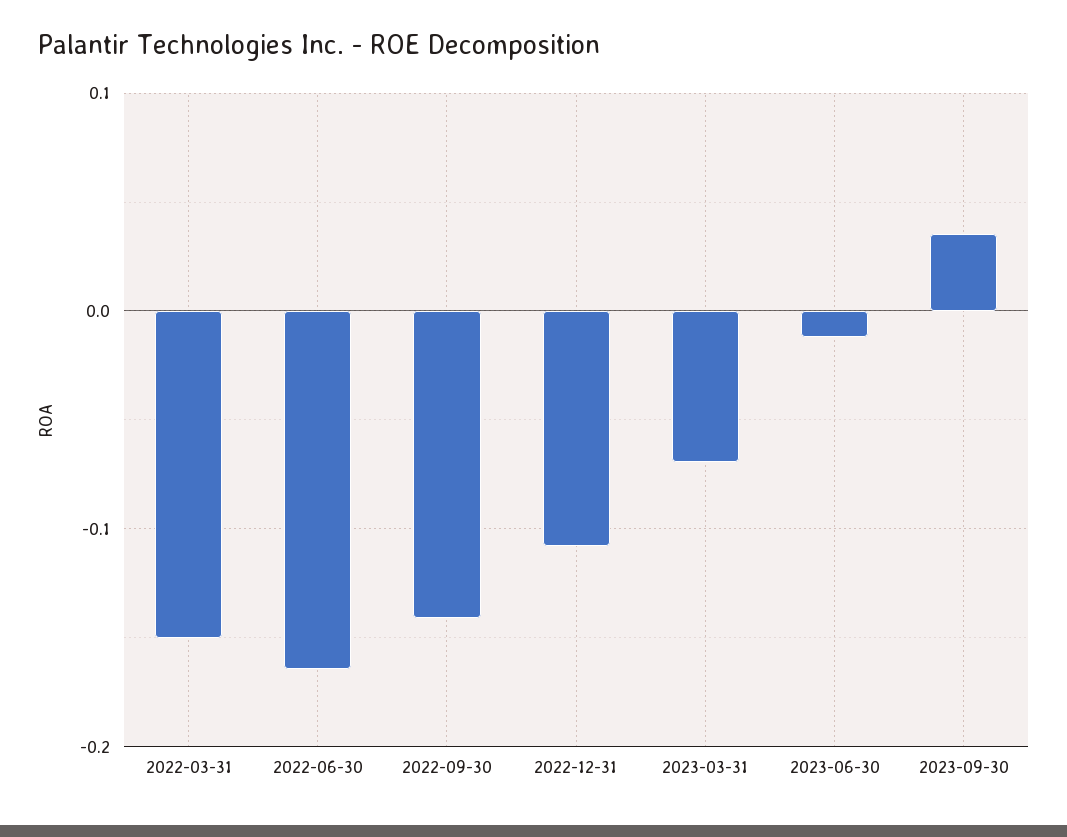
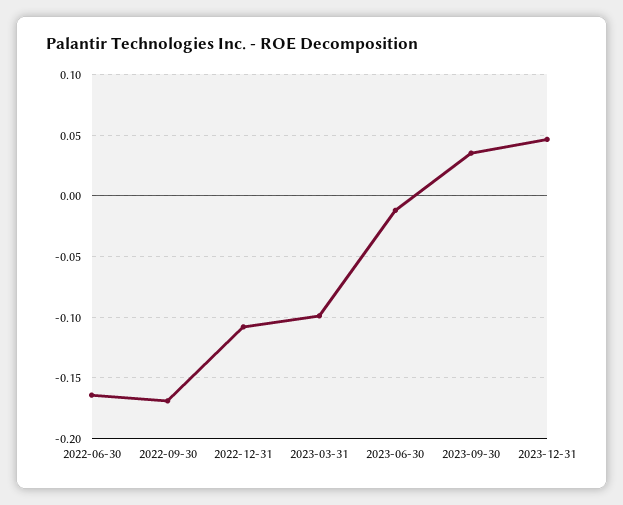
2022-03-31: -0.15 -> none
2022-09-30: -0.14 -> -0.17
2023-03-31: -0.07 -> -0.1
2023-12-31: none -> 0.045

